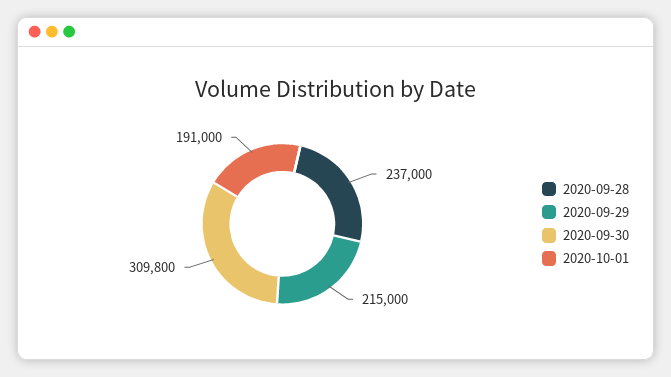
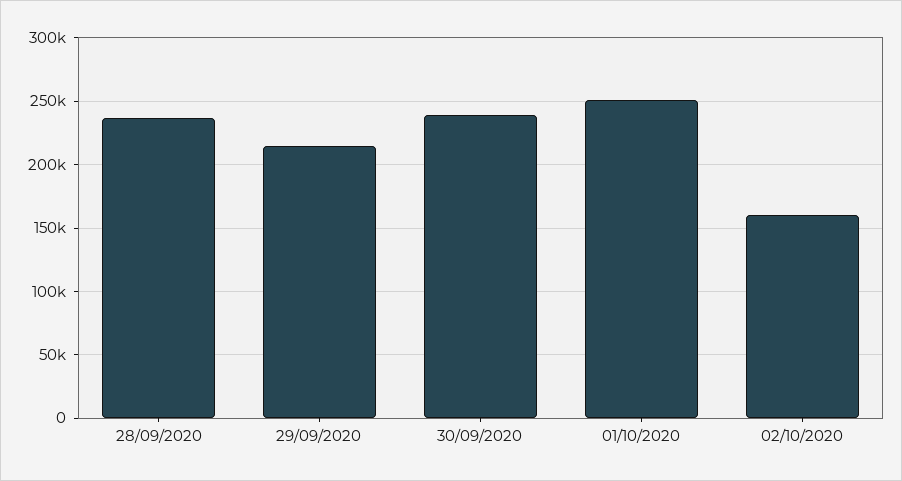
2020-09-30: 309800 -> 240000
2020-10-01: 191000 -> 250000
02/10/2020: none -> 160000

